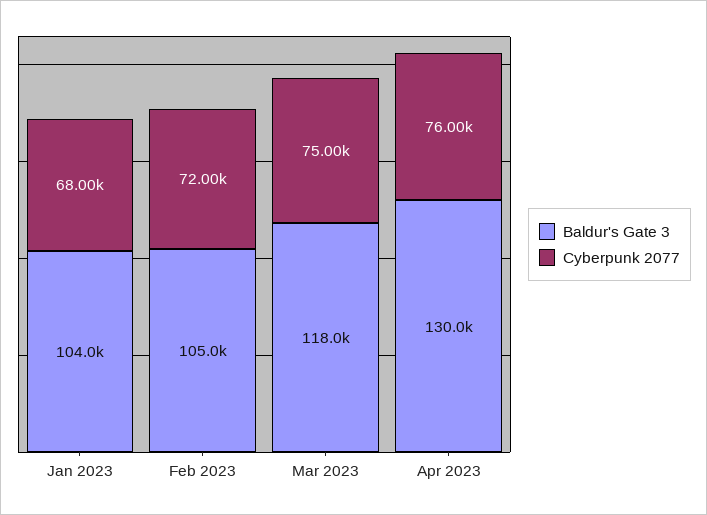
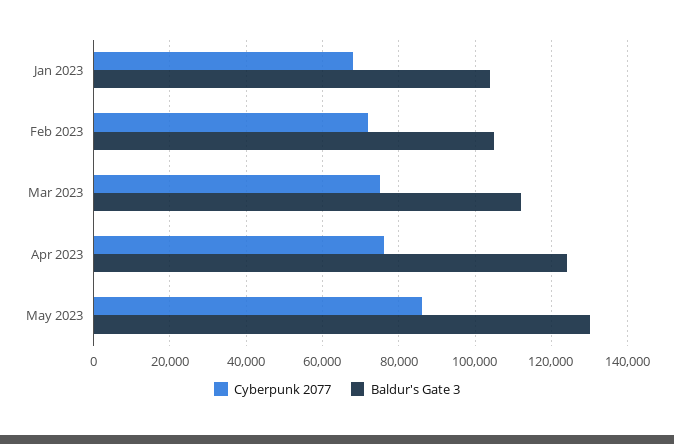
Baldur's Gate 3, Mar 2023: 118000 -> 112000
Baldur's Gate 3, Apr 2023: 130000 -> 124000
Cyberpunk 2077, May 2023: none -> 86000
Baldur's Gate 3, May 2023: none -> 130000

